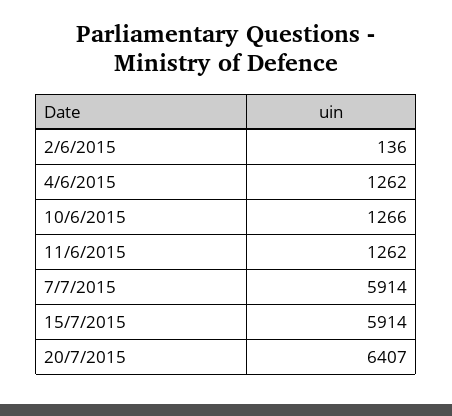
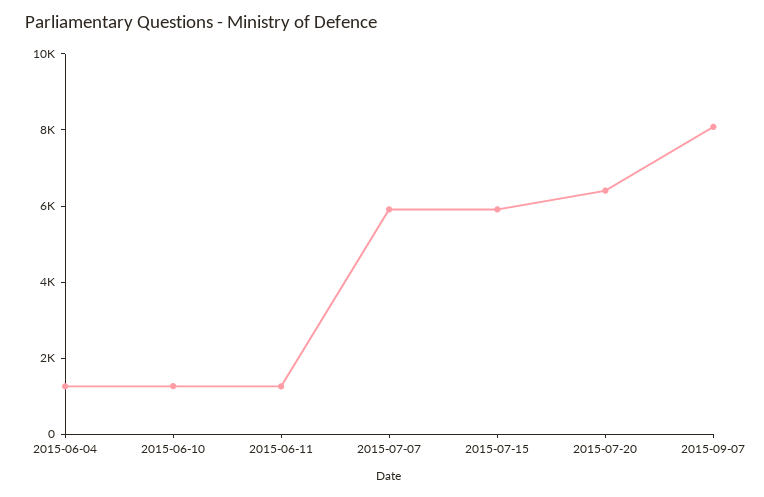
2/6/2015: 136 -> none
2015-09-07: none -> 8000

